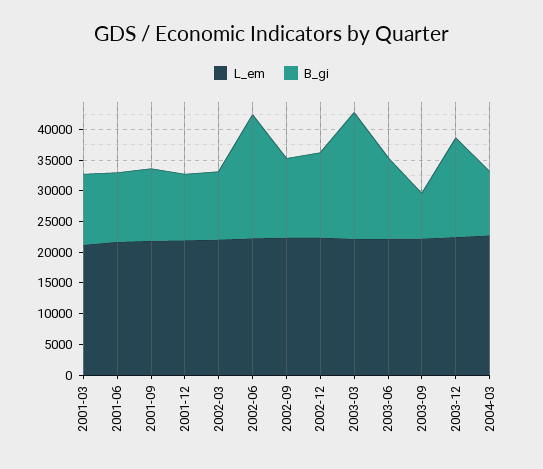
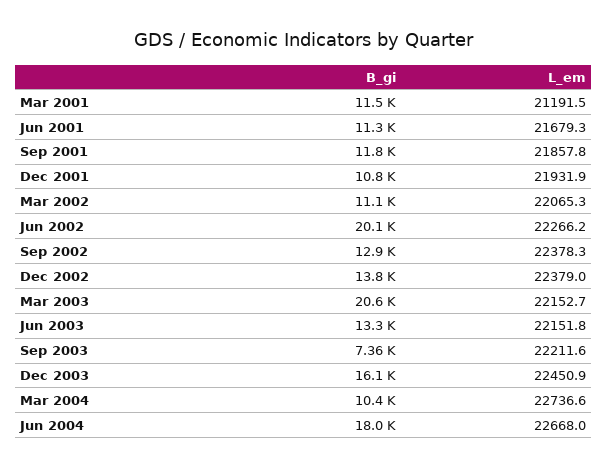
B_gi, Jun 2004: none -> 18000
L_em, Jun 2004: none -> 22668

